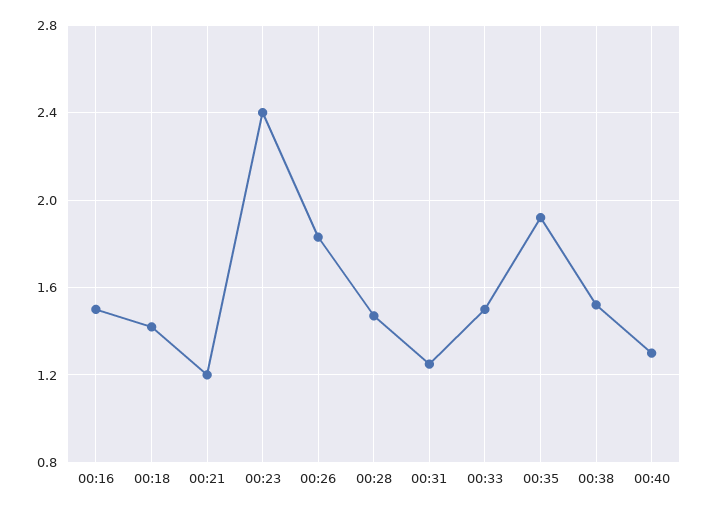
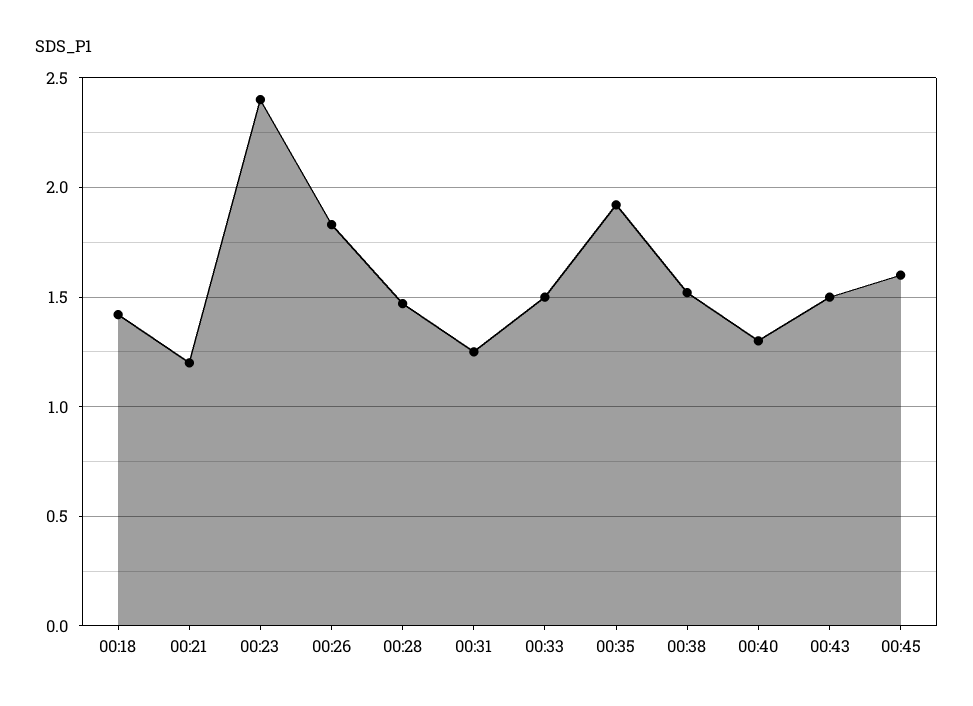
00:16: 1.5 -> none
00:43: none -> 1.5
00:45: none -> 1.6

